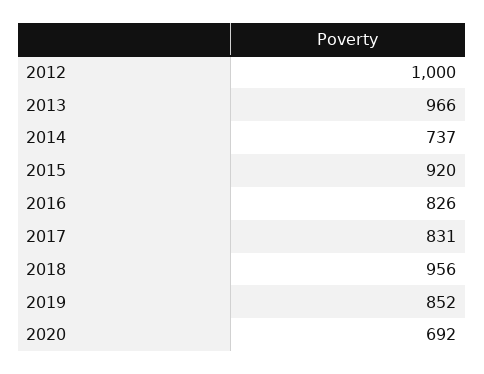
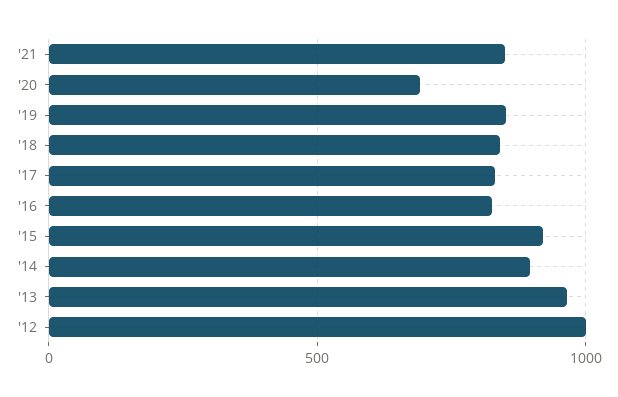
2014: 737 -> 900
2018: 956 -> 850
'21: none -> 850

